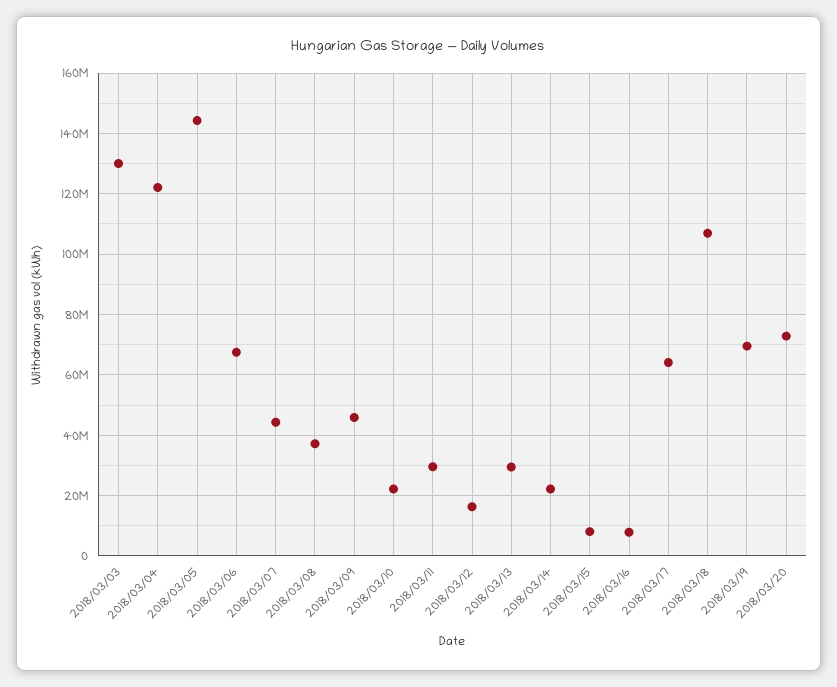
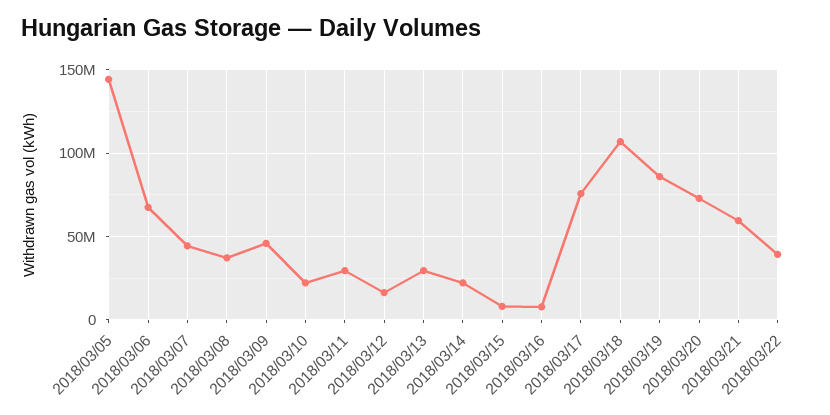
2018/03/03: 130000000 -> none
2018/03/04: 122000000 -> none
2018/03/17: 64000000 -> 75000000
2018/03/19: 70000000 -> 85000000
2018/03/21: none -> 60000000
2018/03/22: none -> 40000000

